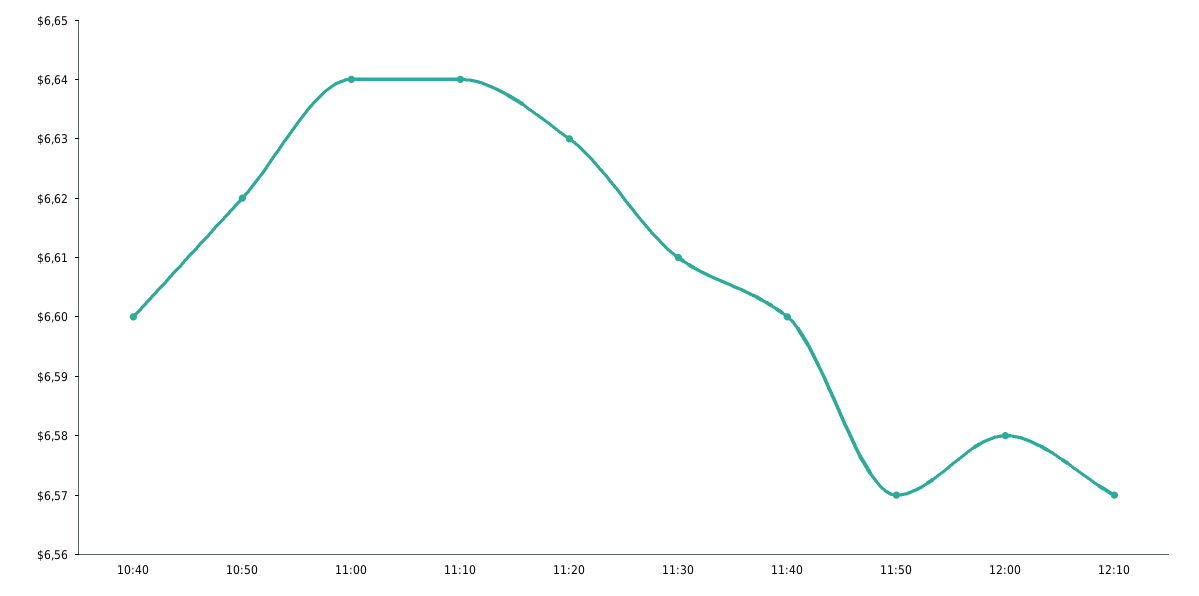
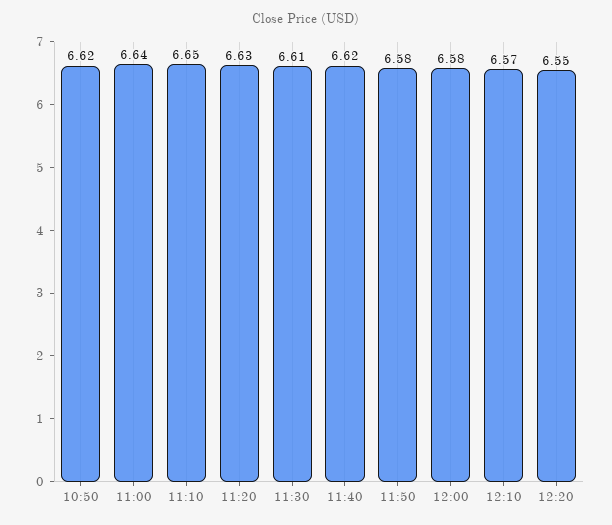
10:40: 6.6 -> none
11:10: 6.64 -> 6.65
11:40: 6.6 -> 6.62
11:50: 6.57 -> 6.58
12:20: none -> 6.55

